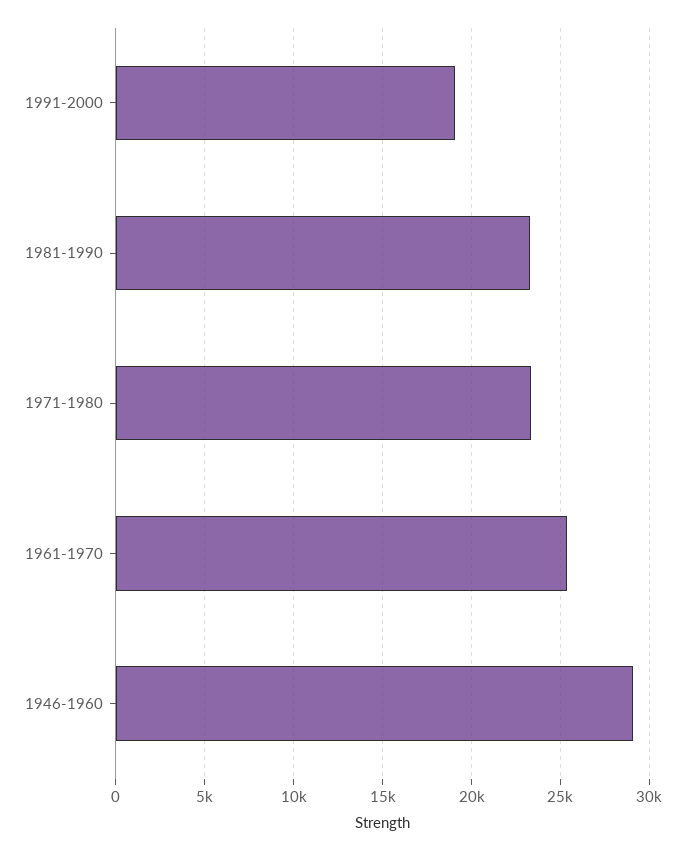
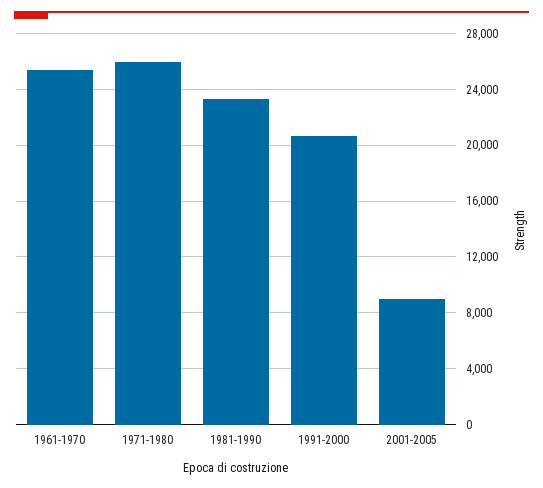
1991-2000: 19000 -> 20500
1971-1980: 23500 -> 26000
1946-1960: 29000 -> none
2001-2005: none -> 9000

